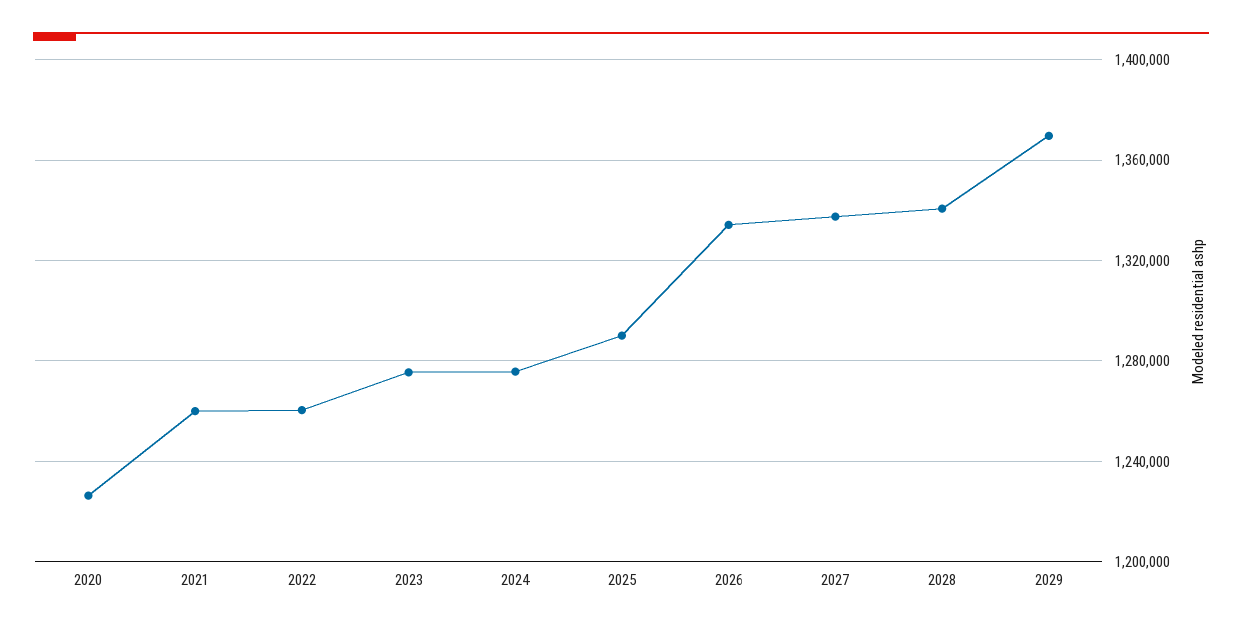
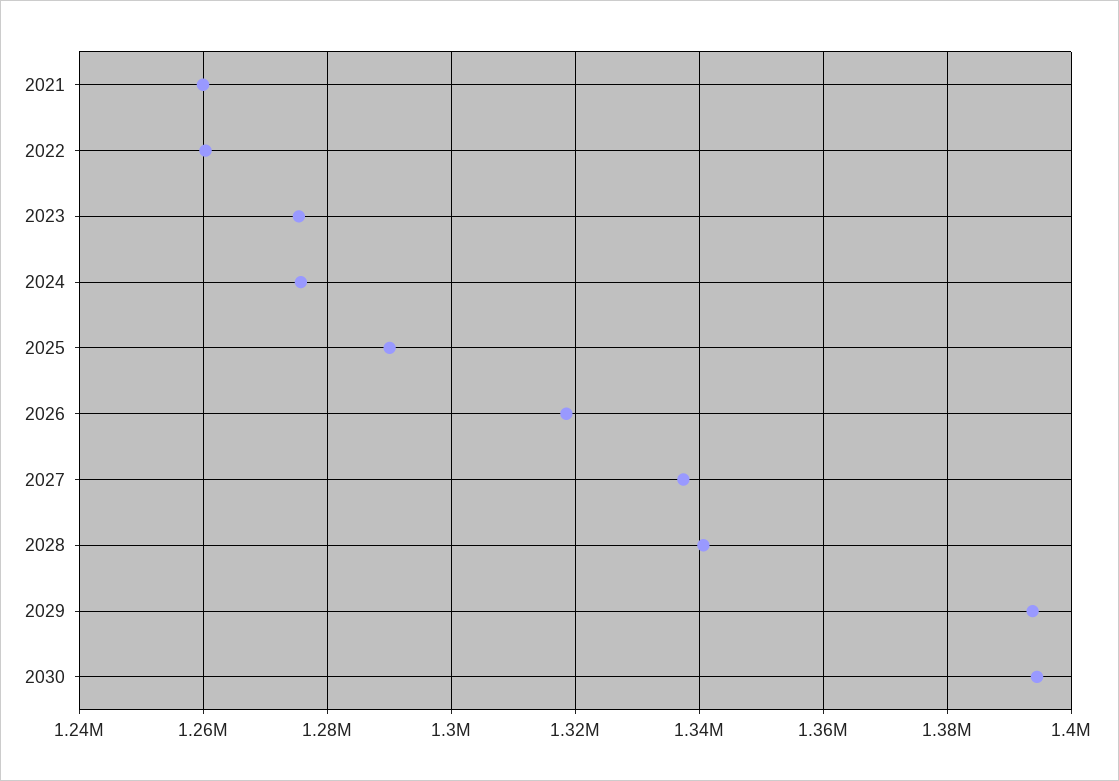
2020: 1225000 -> none
2026: 1335000 -> 1318000
2029: 1370000 -> 1394000
2030: none -> 1394000

